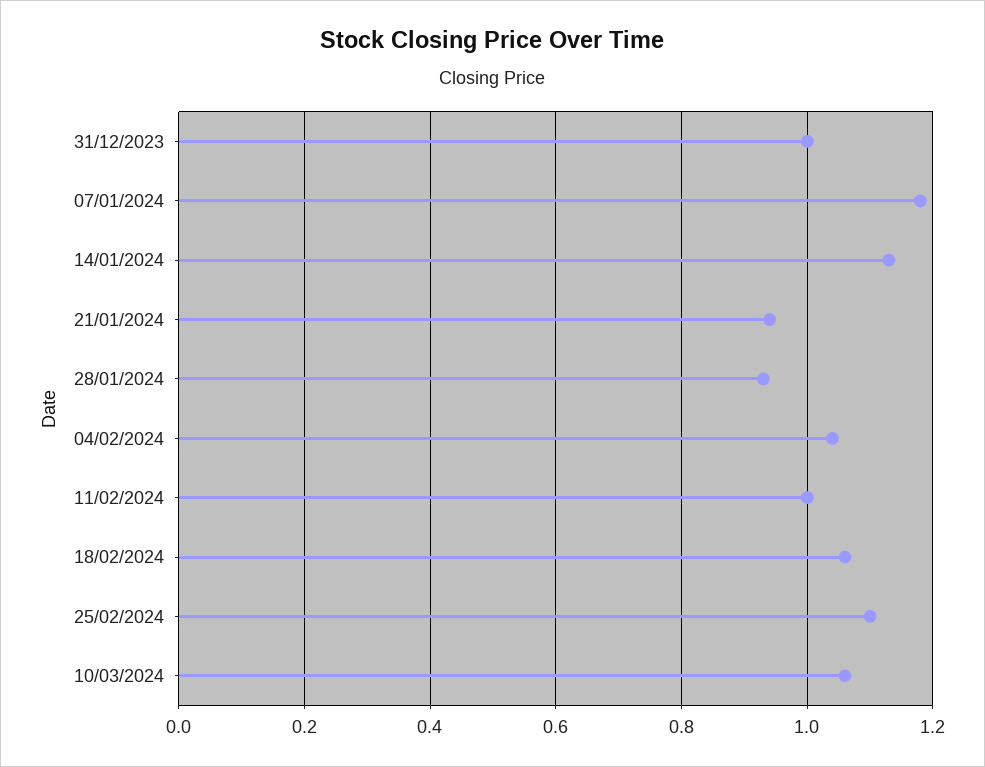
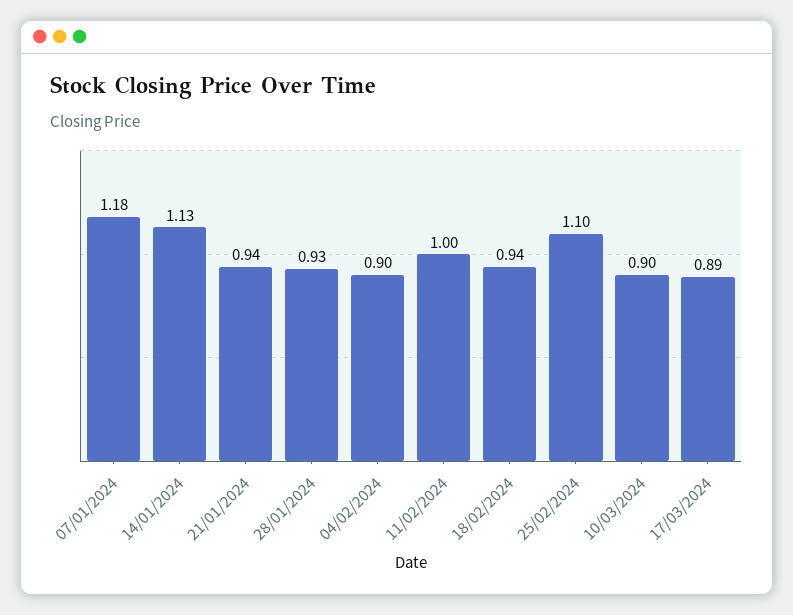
31/12/2023: 1 -> none
04/02/2024: 1.05 -> 0.9
18/02/2024: 1.05 -> 0.94
10/03/2024: 1.05 -> 0.9
17/03/2024: none -> 0.89

